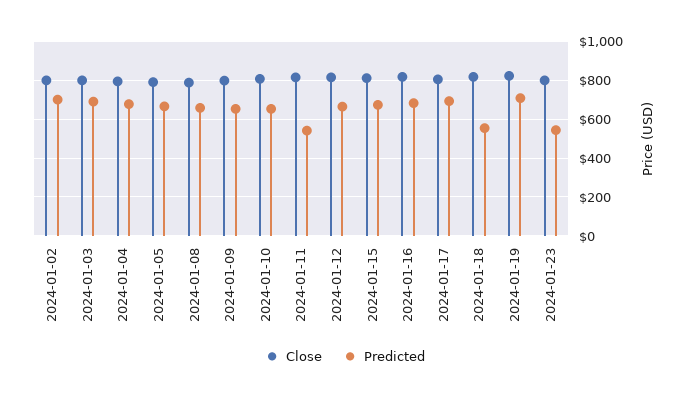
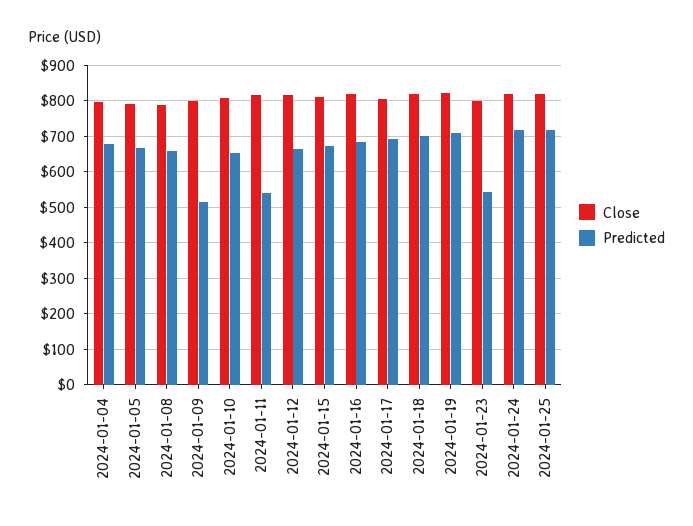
Close, 2024-01-02: 800 -> none
Predicted, 2024-01-02: 700 -> none
Close, 2024-01-03: 800 -> none
Predicted, 2024-01-03: 700 -> none
Predicted, 2024-01-09: 650 -> 520
Predicted, 2024-01-18: 550 -> 700
Close, 2024-01-24: none -> 820
Predicted, 2024-01-24: none -> 720
Close, 2024-01-25: none -> 820
Predicted, 2024-01-25: none -> 720

